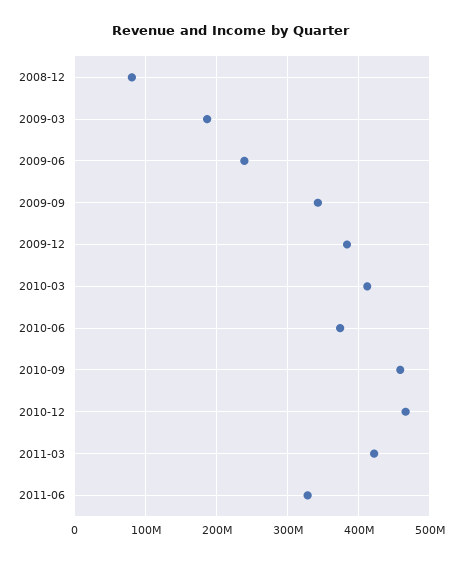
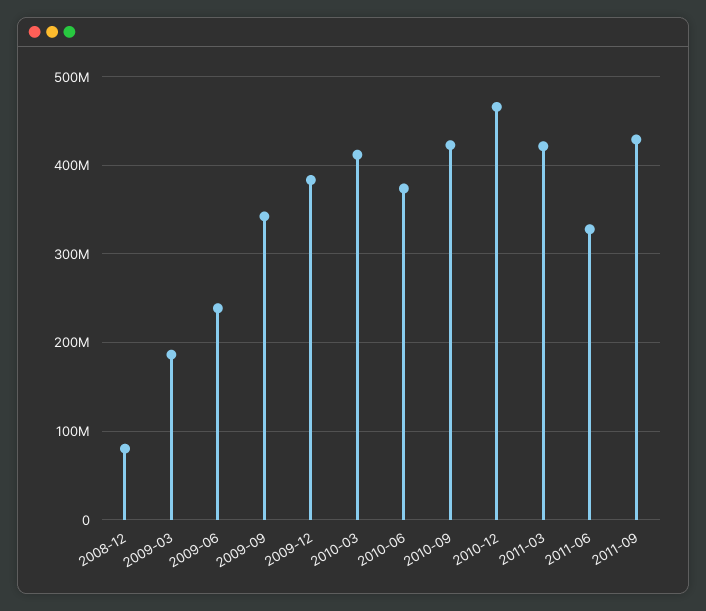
2010-09: 460000000 -> 420000000
2011-09: none -> 430000000

